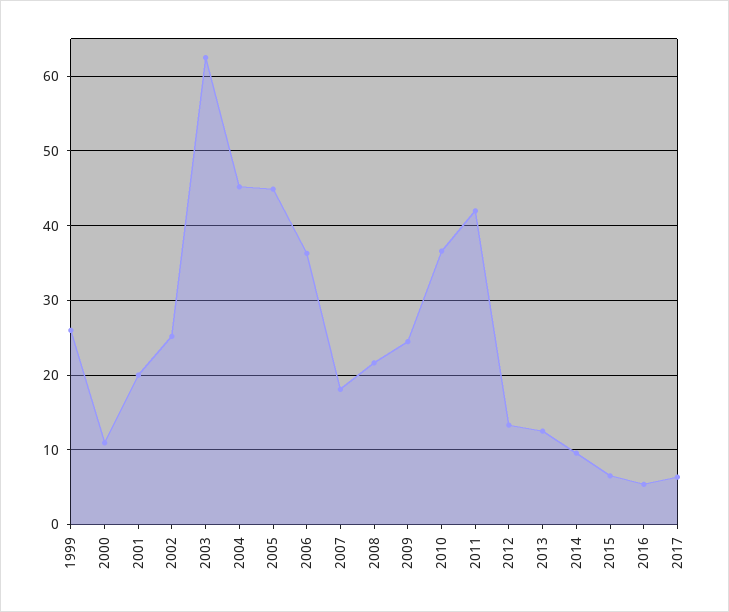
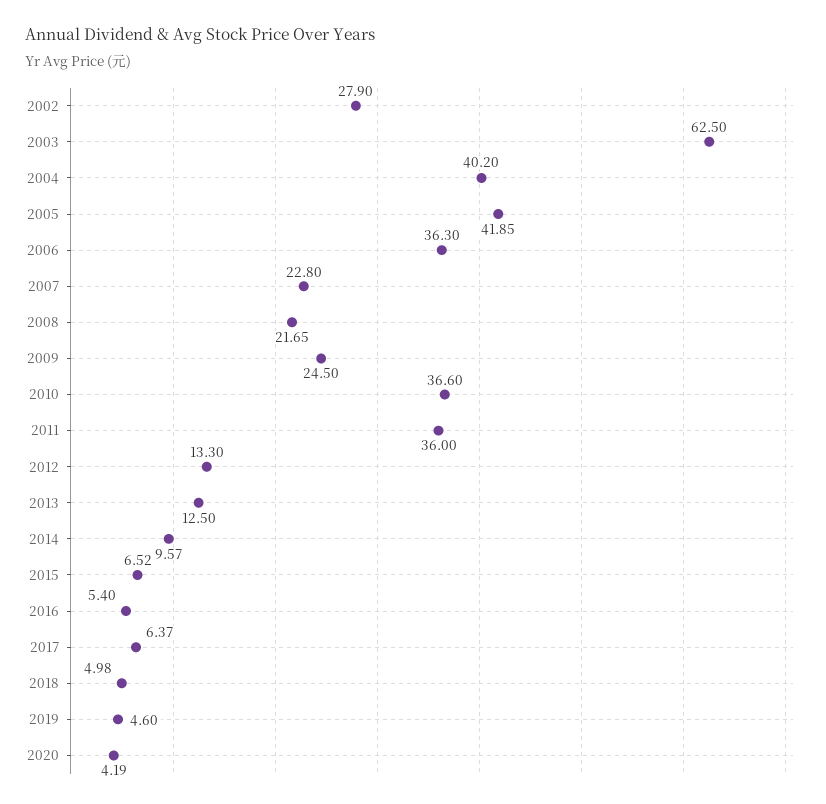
1999: 26 -> none
2000: 11 -> none
2001: 20 -> none
2002: 25 -> 27.9
2004: 45 -> 40.2
2005: 45 -> 41.85
2007: 18 -> 22.8
2011: 42 -> 36
2018: none -> 4.98
2019: none -> 4.6
2020: none -> 4.19

